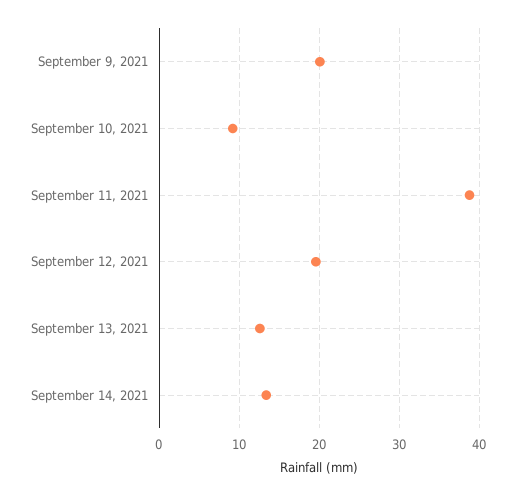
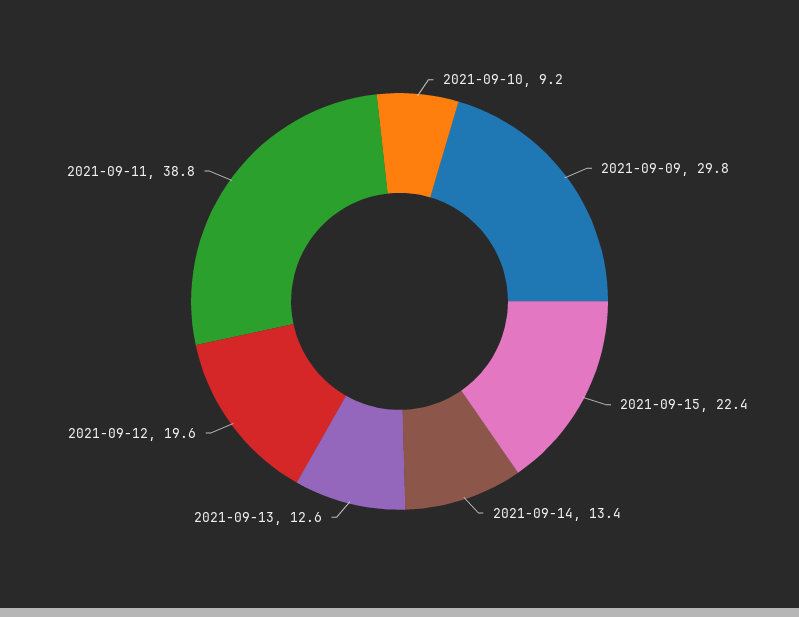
September 9, 2021: 20 -> 29.8
2021-09-15: none -> 22.4

